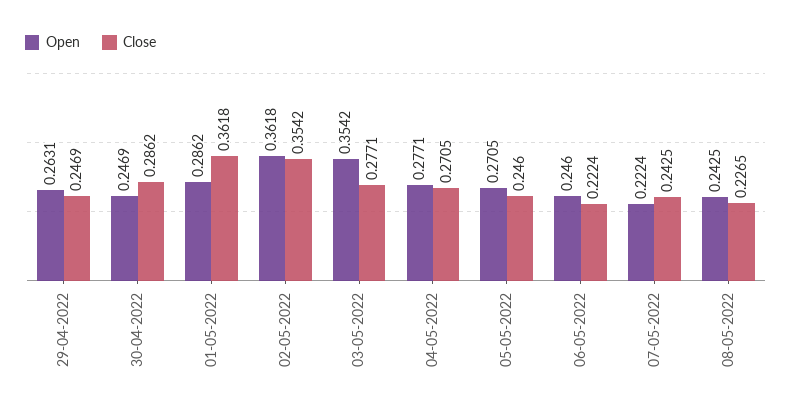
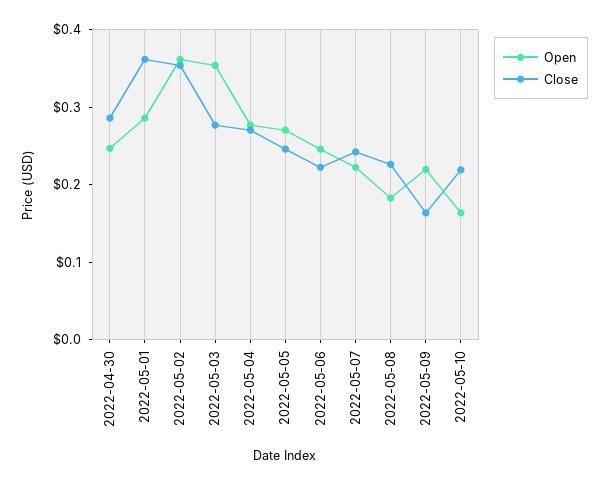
Open, 29-04-2022: 0.2631 -> none
Close, 29-04-2022: 0.2469 -> none
Open, 08-05-2022: 0.2425 -> 0.18
Open, 2022-05-09: none -> 0.22
Close, 2022-05-09: none -> 0.16
Open, 2022-05-10: none -> 0.16
Close, 2022-05-10: none -> 0.22

